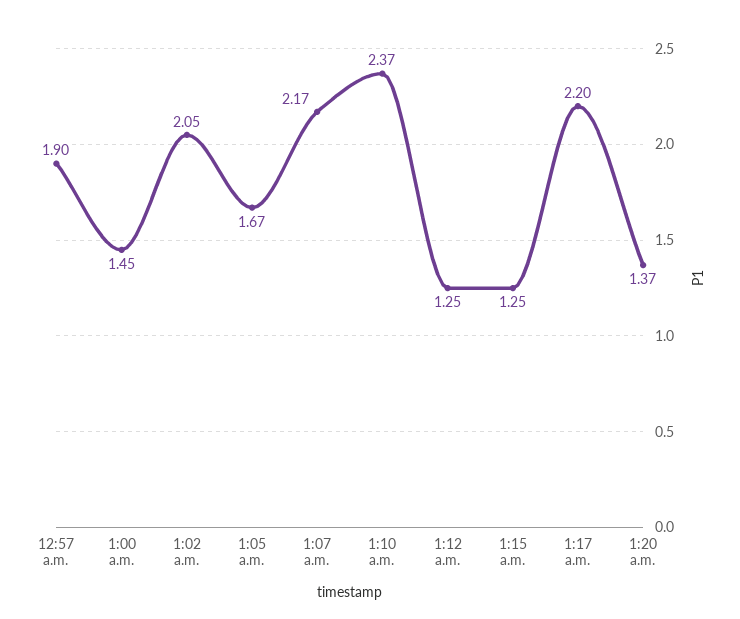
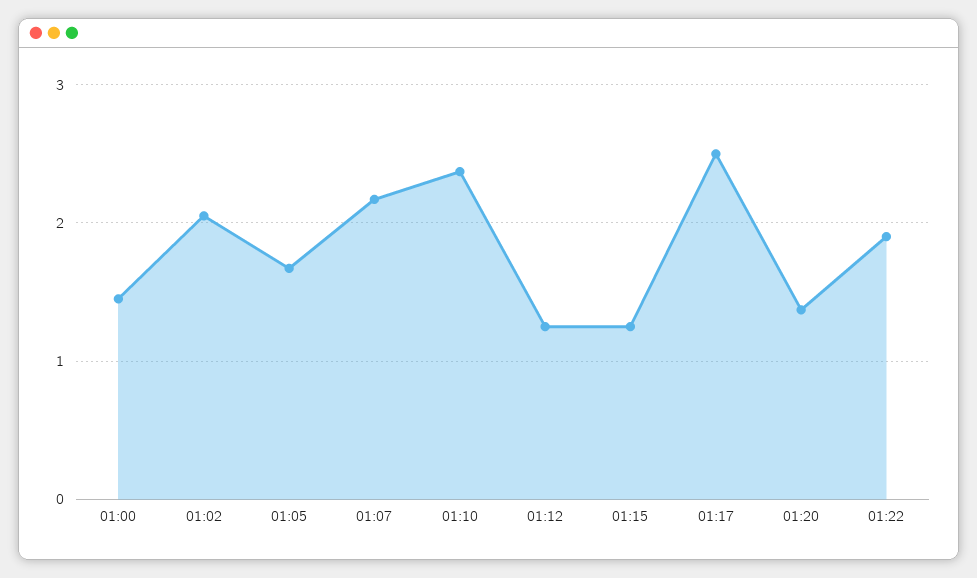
12:57 a.m.: 1.9 -> none
1:17 a.m.: 2.2 -> 2.5
01:22: none -> 1.9

